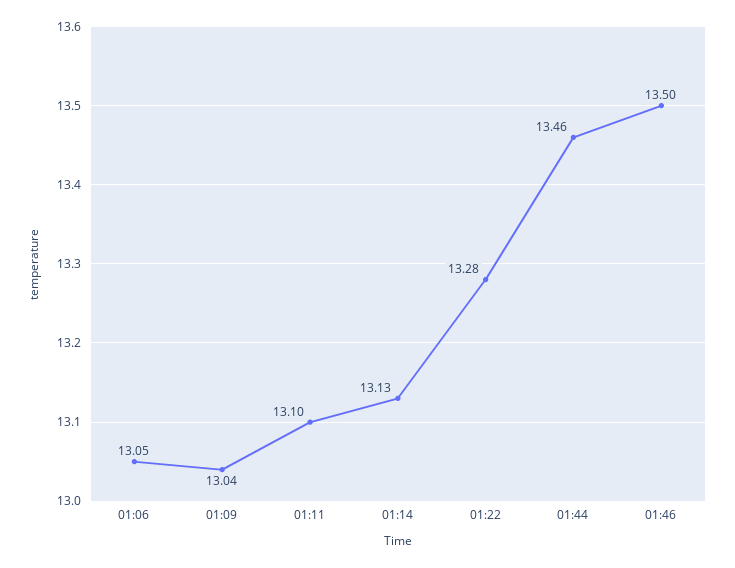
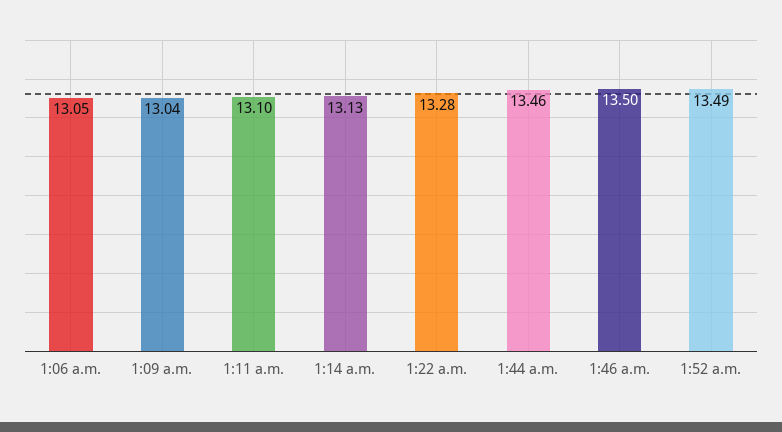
1:52 a.m.: none -> 13.49

